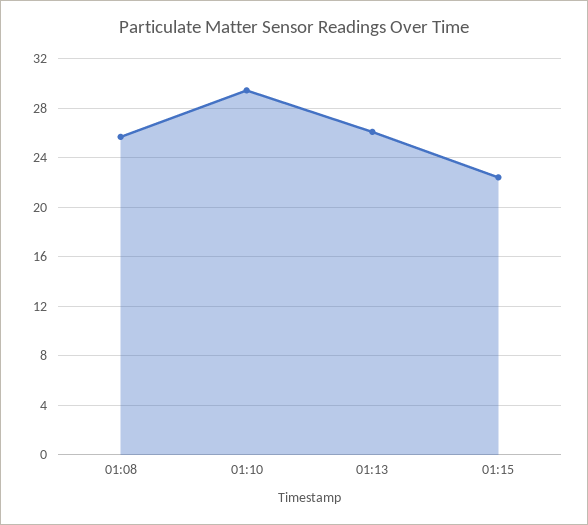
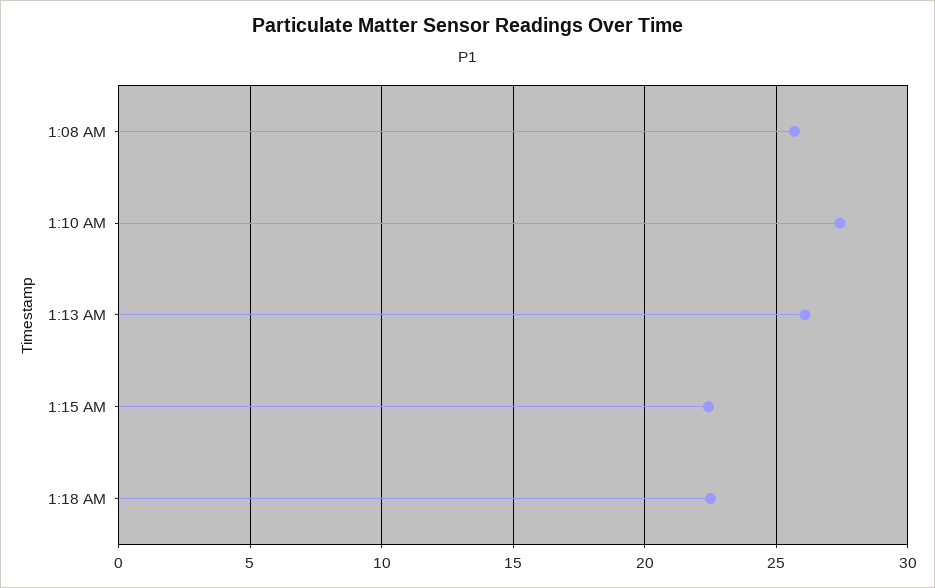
01:10: 29.5 -> 27.5
1:18 AM: none -> 22.5

